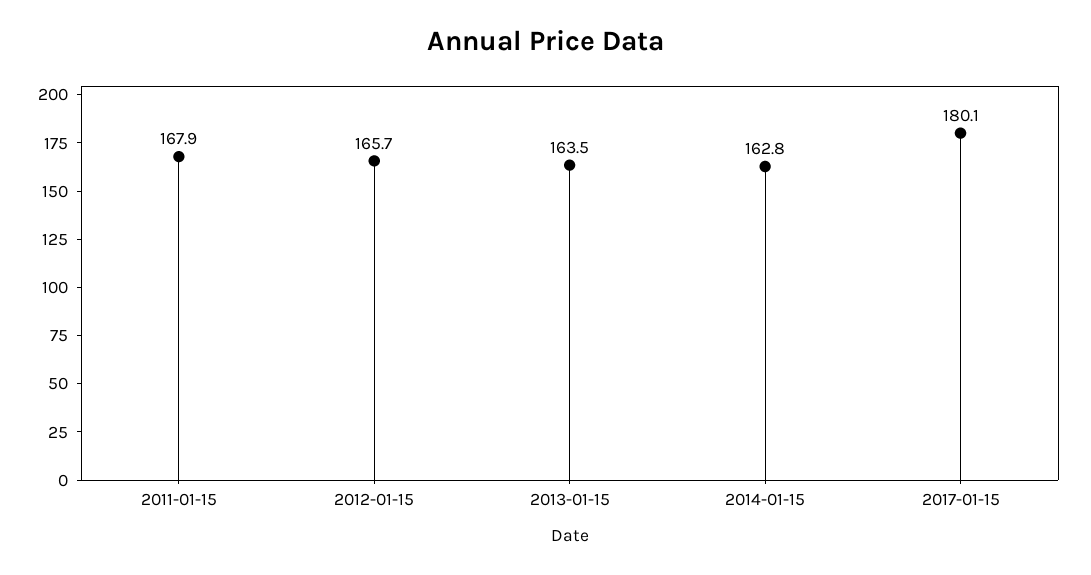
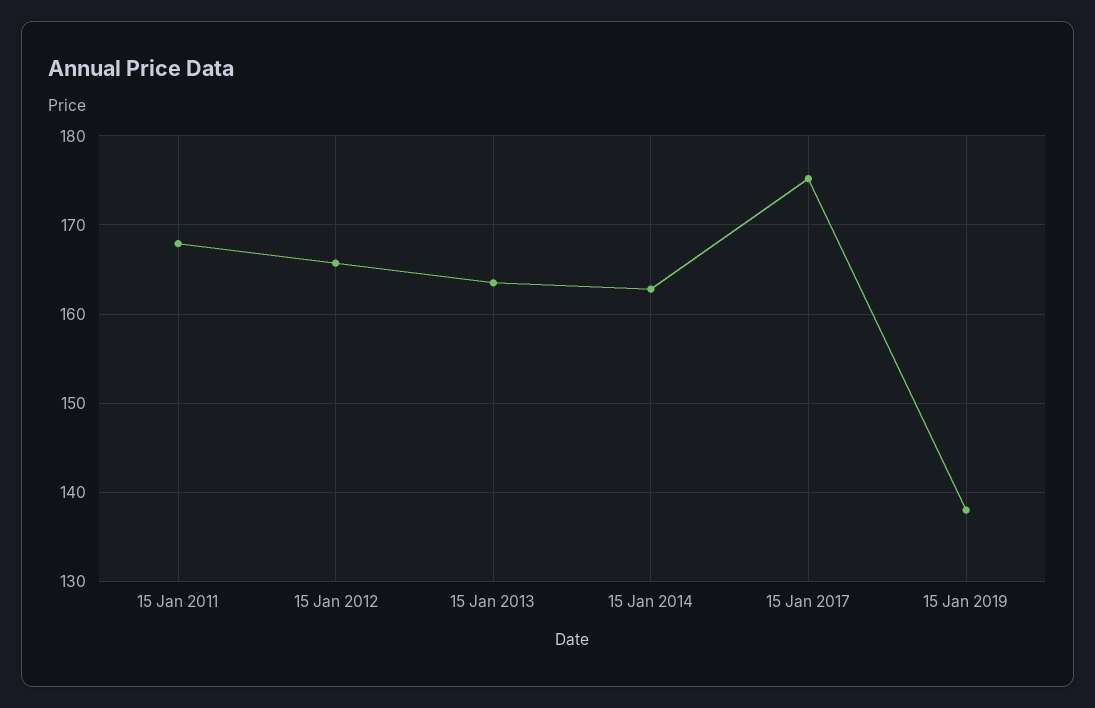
2017-01-15: 180.1 -> 175
15 Jan 2019: none -> 138

